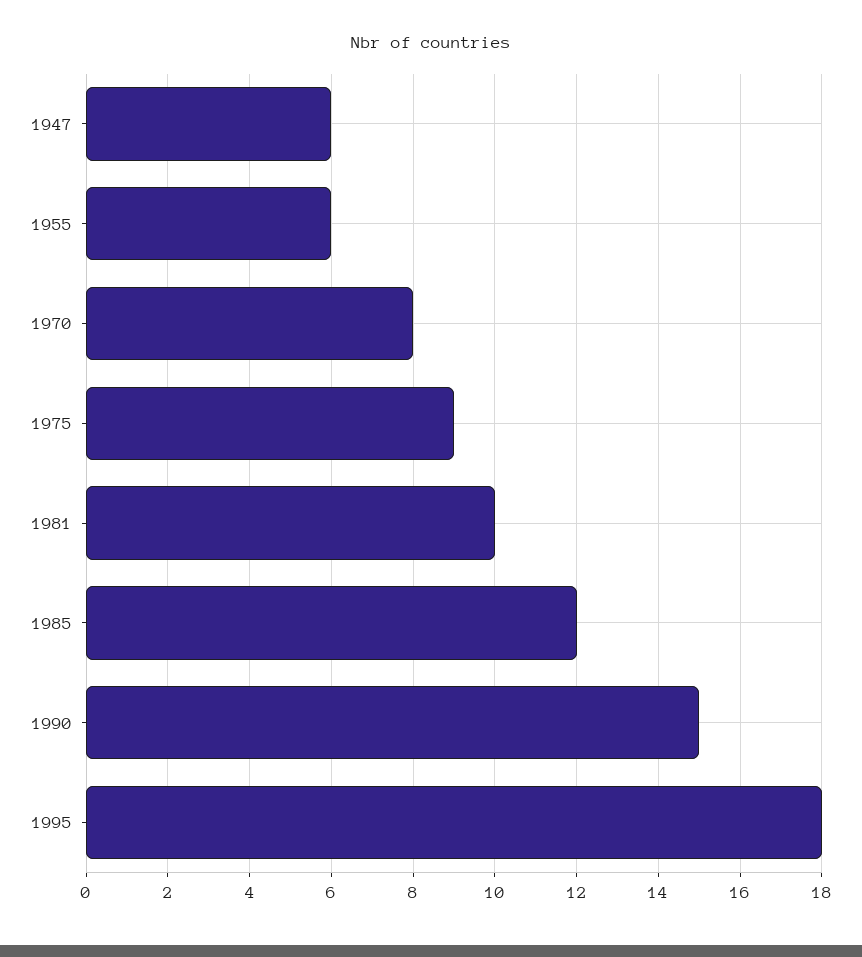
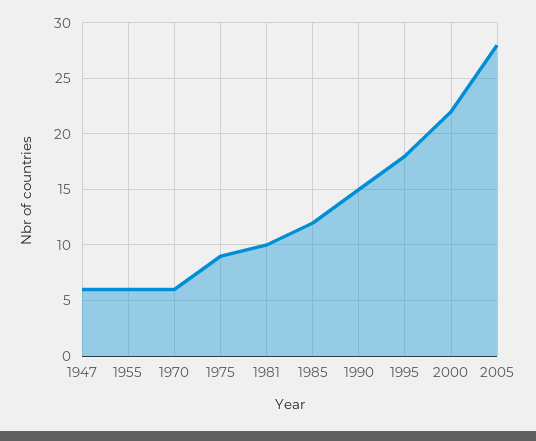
1970: 8 -> 6
2000: none -> 22
2005: none -> 28

